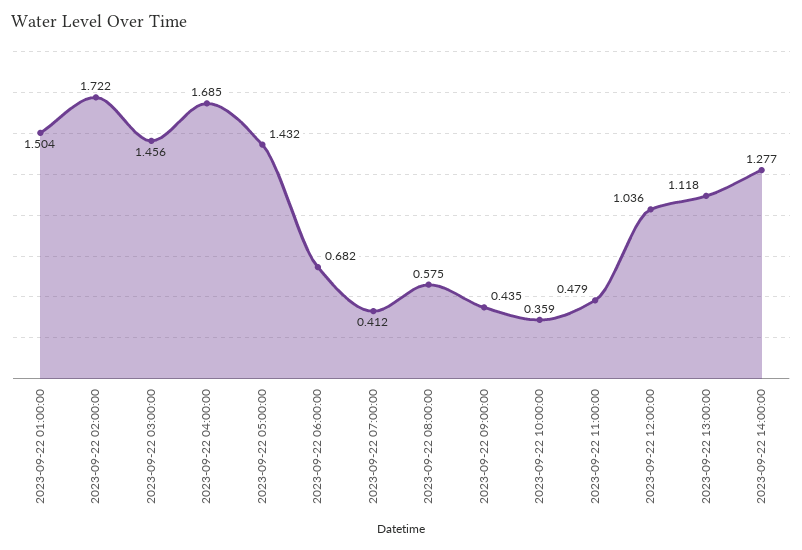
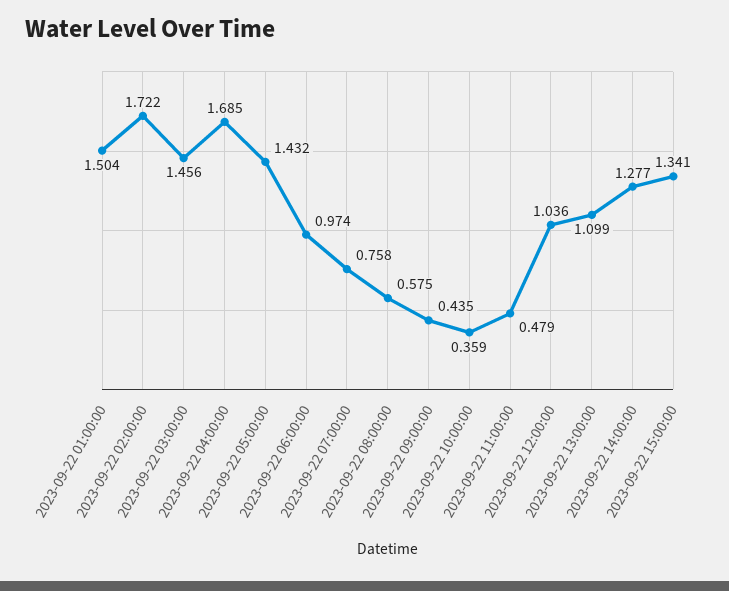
2023-09-22 06:00:00: 0.682 -> 0.974
2023-09-22 07:00:00: 0.412 -> 0.758
2023-09-22 13:00:00: 1.118 -> 1.099
2023-09-22 15:00:00: none -> 1.341

